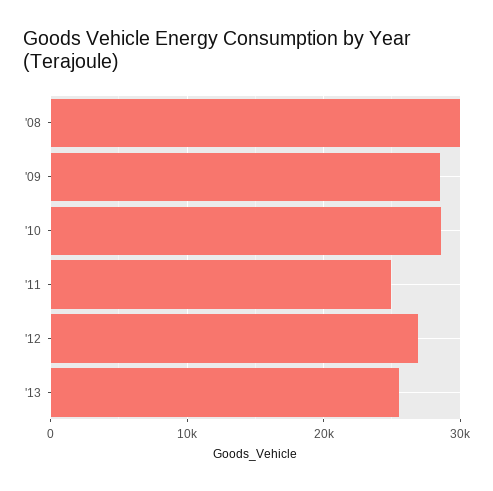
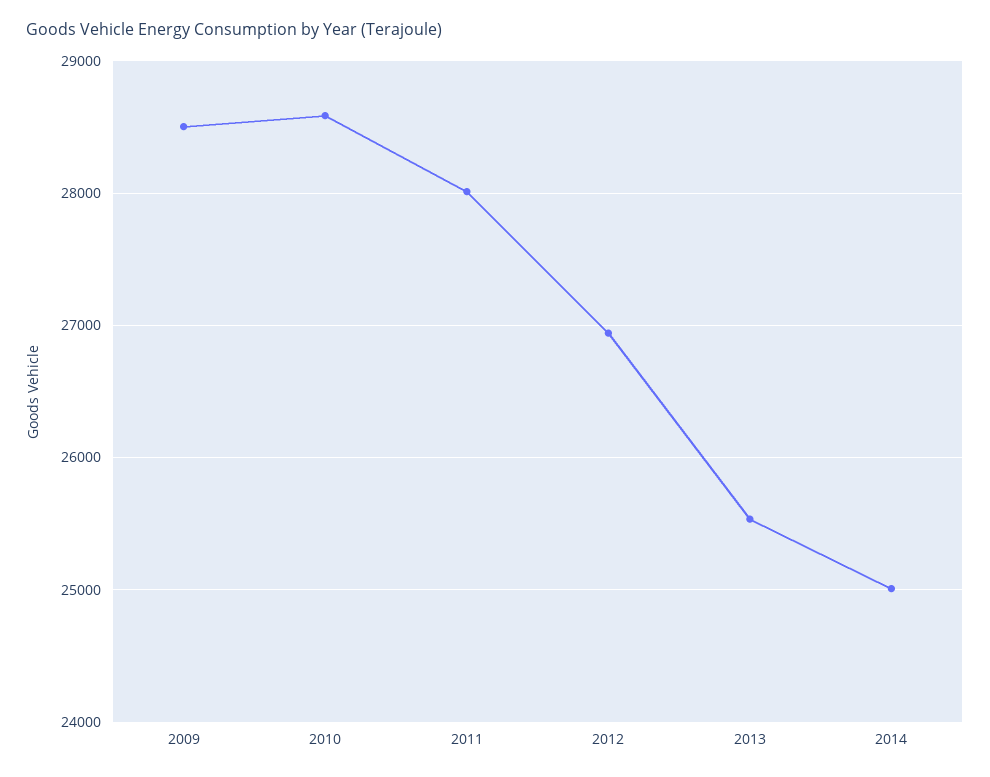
'08: 30000 -> none
'11: 25000 -> 28000
2014: none -> 25000

